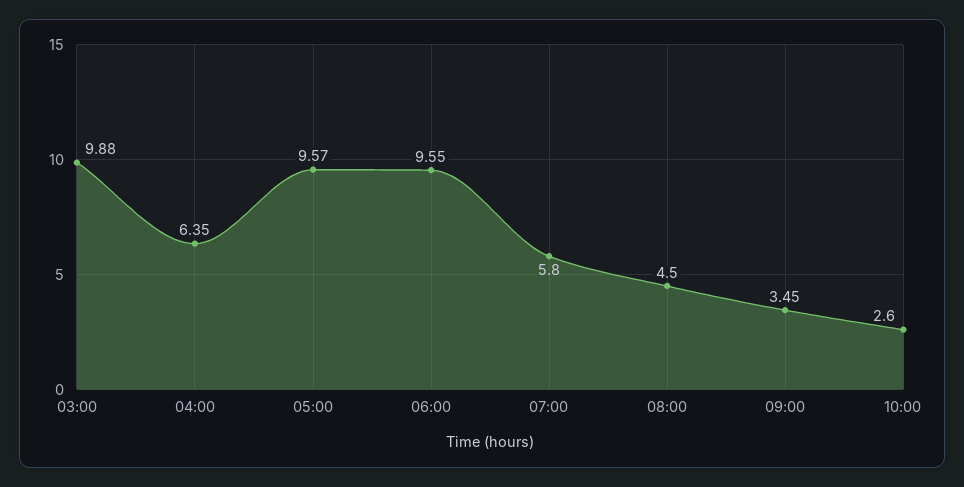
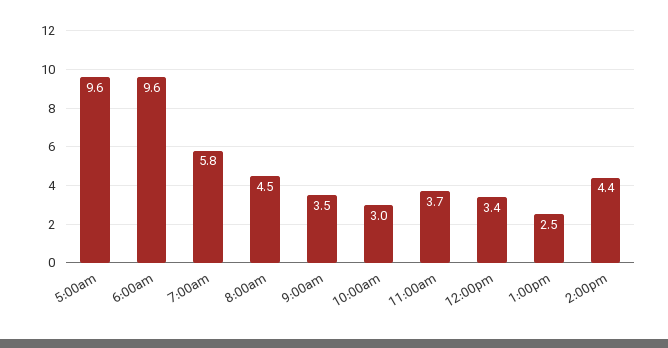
03:00: 9.88 -> none
04:00: 6.35 -> none
10:00: 2.6 -> 3
11:00am: none -> 3.7
12:00pm: none -> 3.4
1:00pm: none -> 2.5
2:00pm: none -> 4.4

